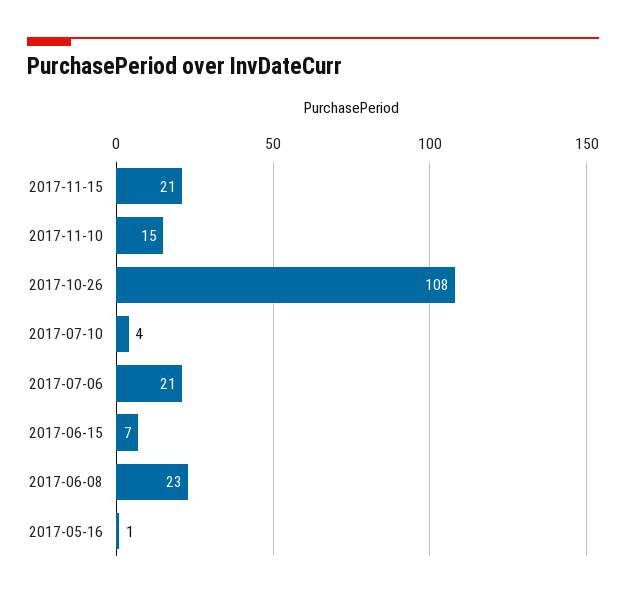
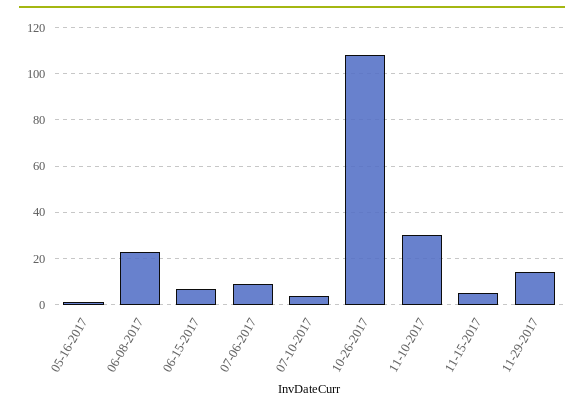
2017-11-15: 21 -> 5
2017-11-10: 15 -> 30
2017-07-06: 21 -> 10
11-29-2017: none -> 15

